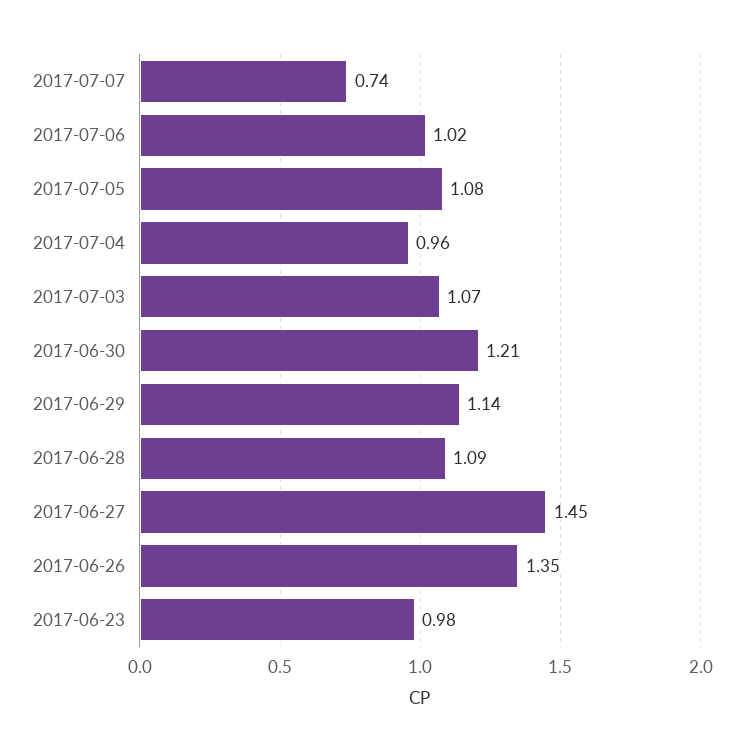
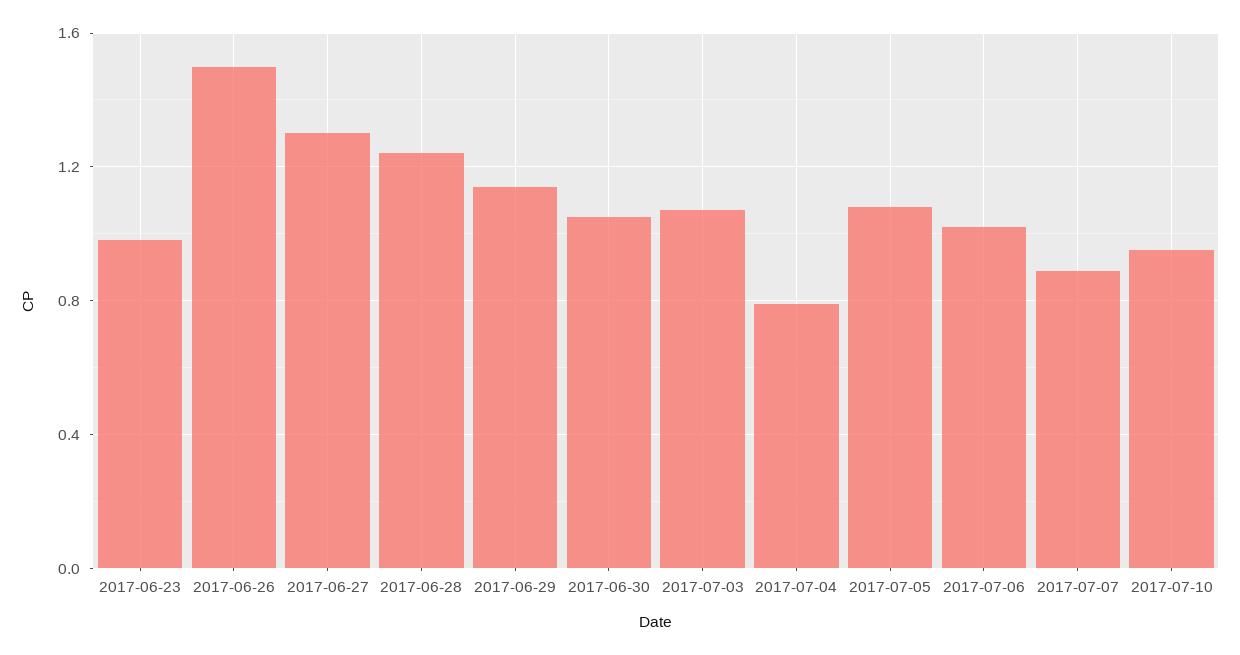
2017-07-07: 0.74 -> 0.9
2017-07-04: 0.96 -> 0.8
2017-06-30: 1.21 -> 1.05
2017-06-28: 1.09 -> 1.25
2017-06-27: 1.45 -> 1.3
2017-06-26: 1.35 -> 1.5
2017-07-10: none -> 0.95

